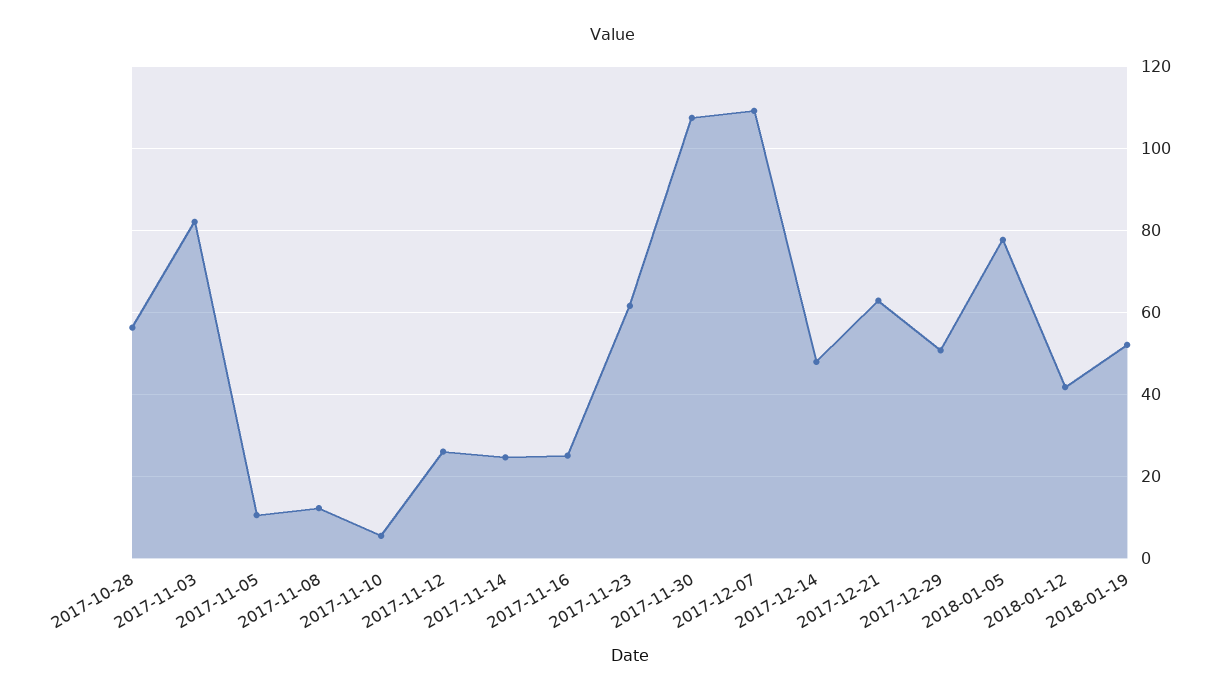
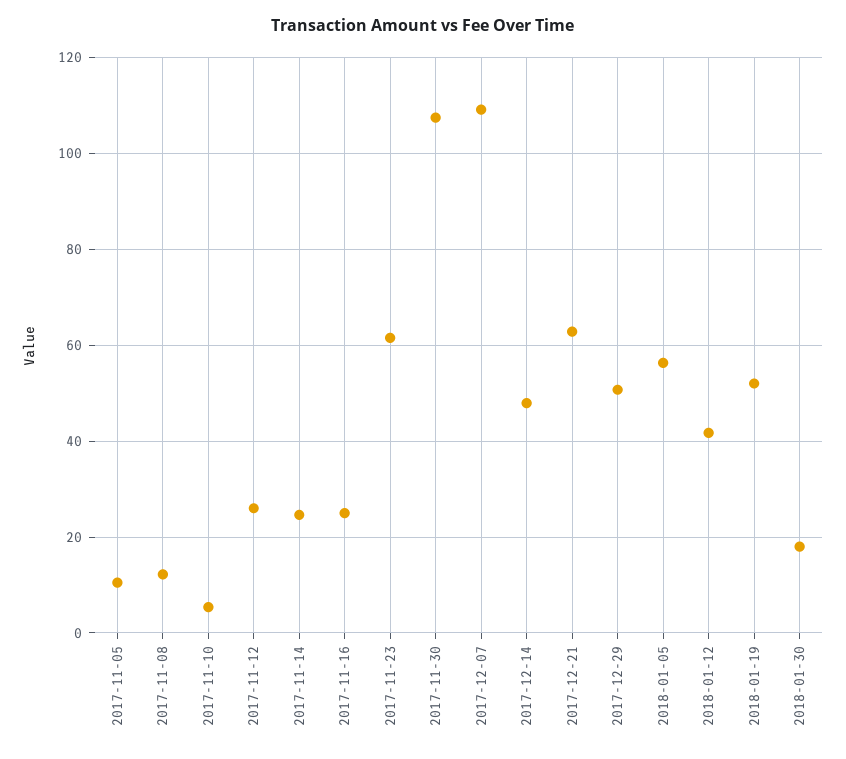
2017-10-28: 56 -> none
2017-11-03: 82 -> none
2018-01-05: 78 -> 56
2018-01-30: none -> 18

